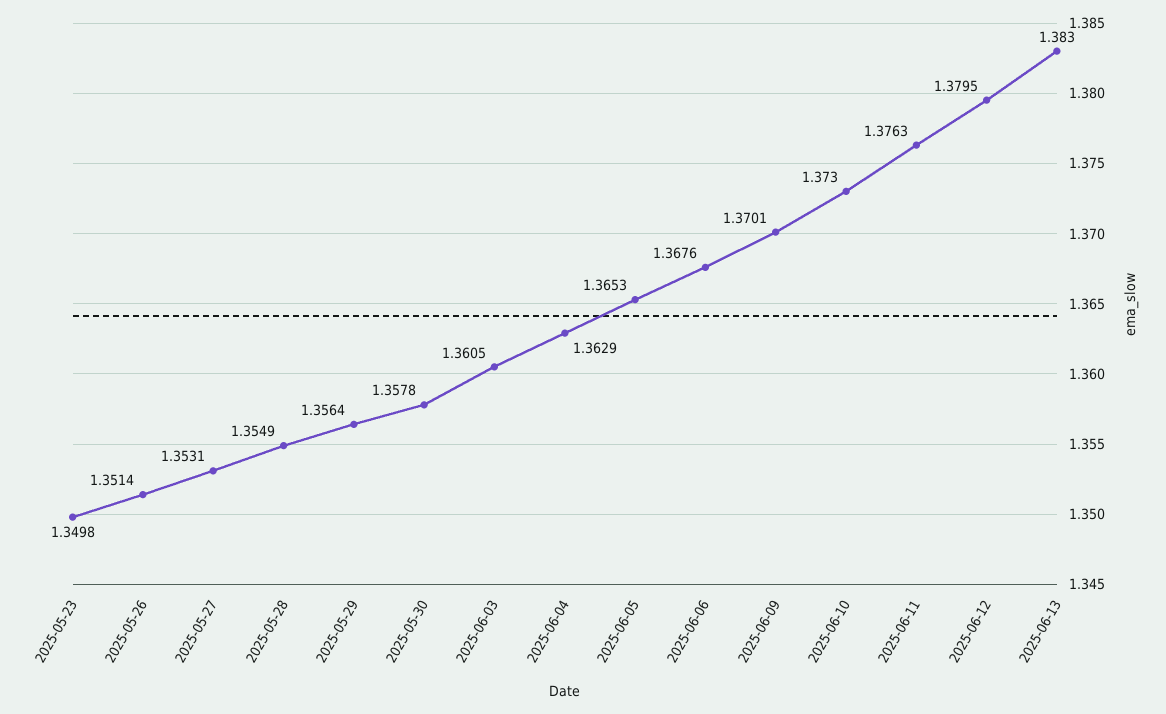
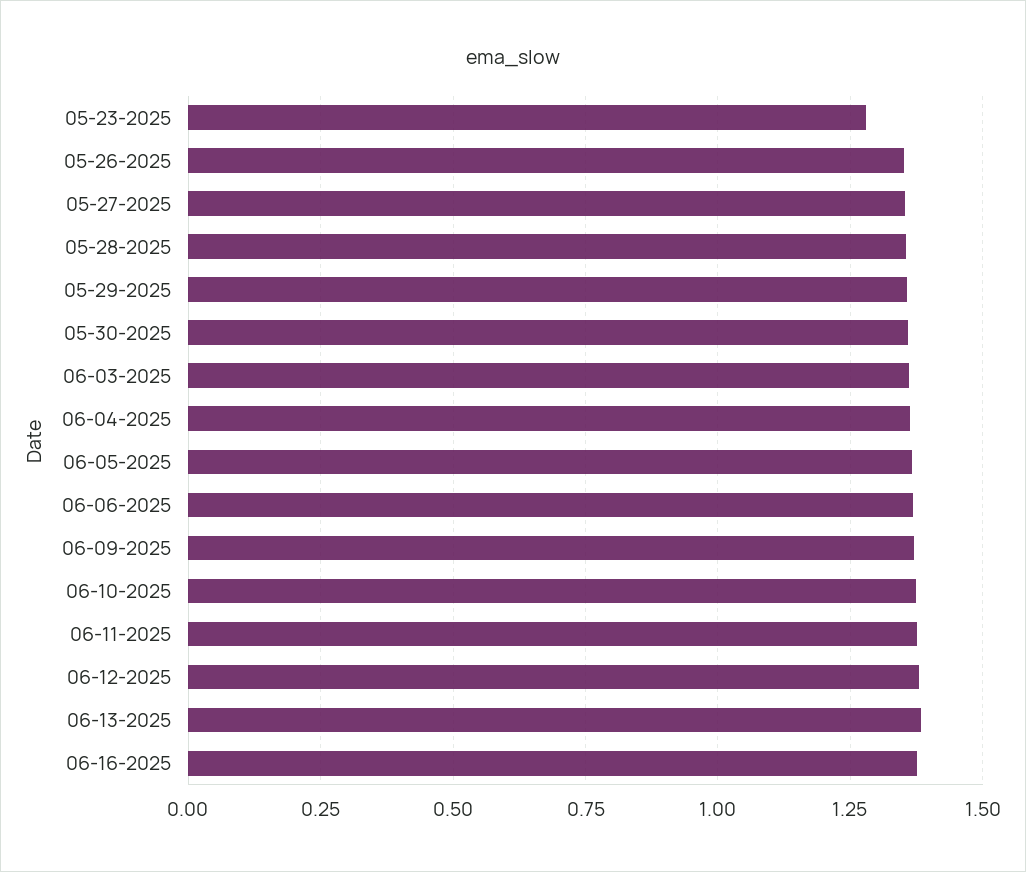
2025-05-23: 1.3498 -> 1.275
06-16-2025: none -> 1.375

